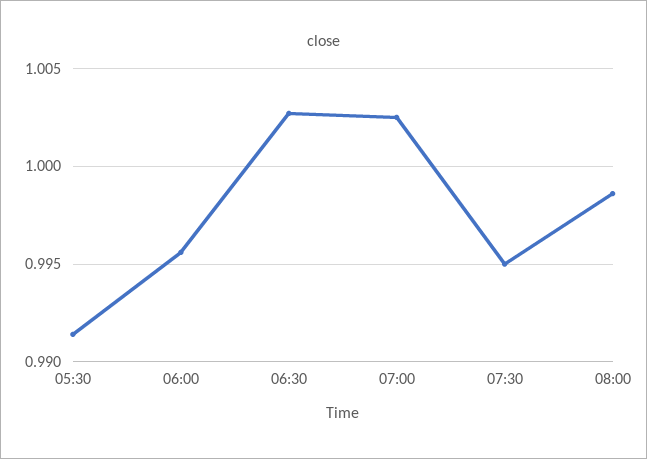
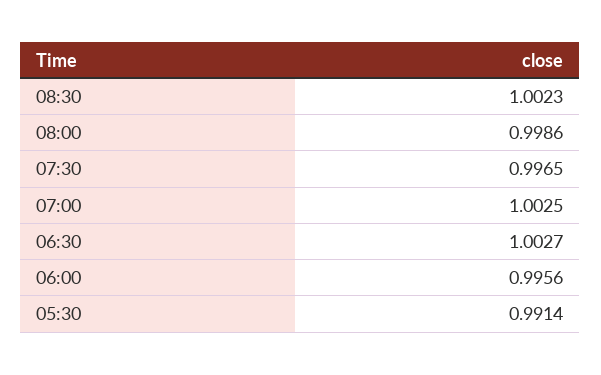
07:30: 0.995 -> 0.9965
08:30: none -> 1.0023

